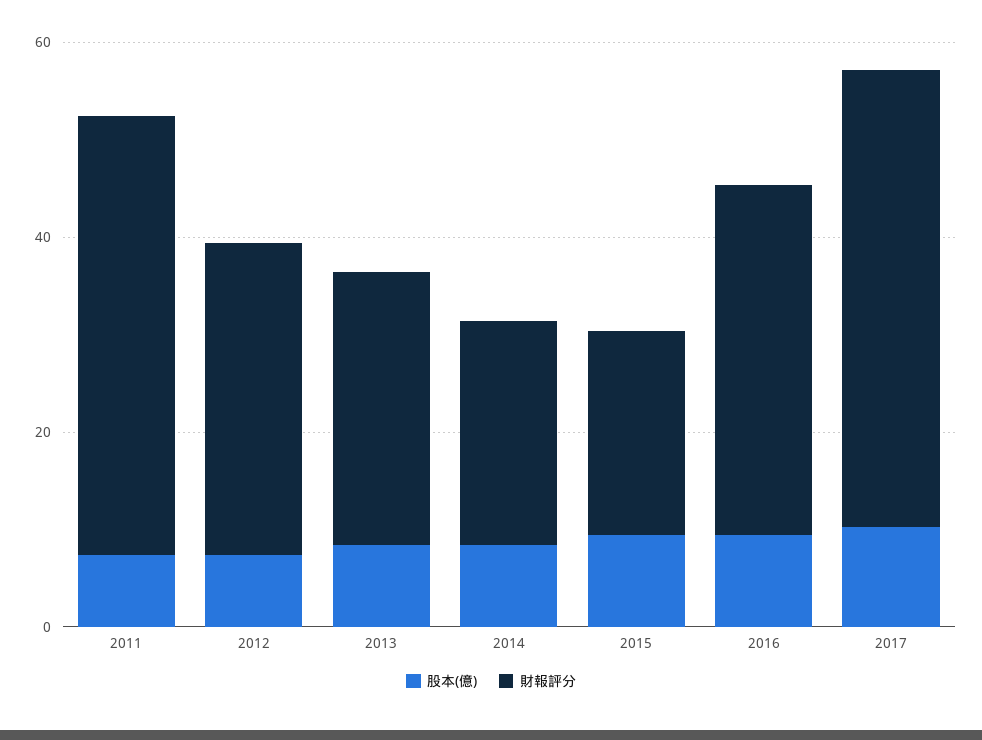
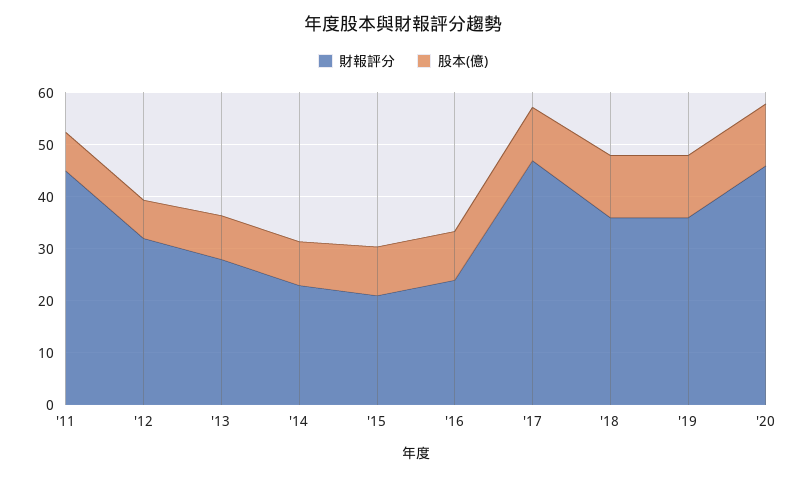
財報評分, 2016: 35 -> 24
財報評分, '18: none -> 36
股本(億), '18: none -> 12
財報評分, '19: none -> 36
股本(億), '19: none -> 12
財報評分, '20: none -> 46
股本(億), '20: none -> 12

